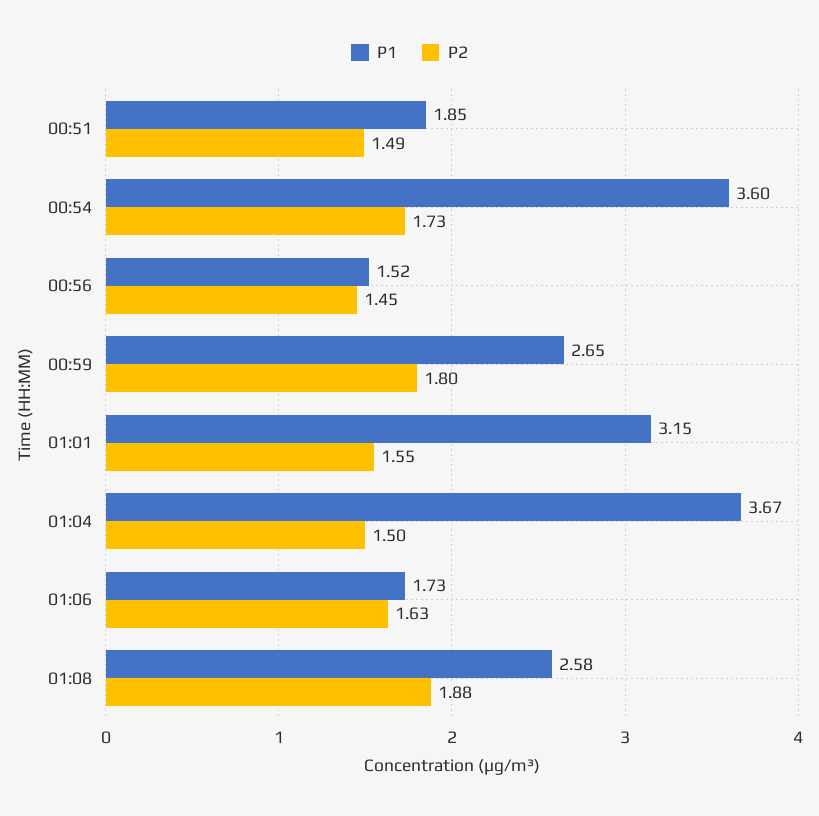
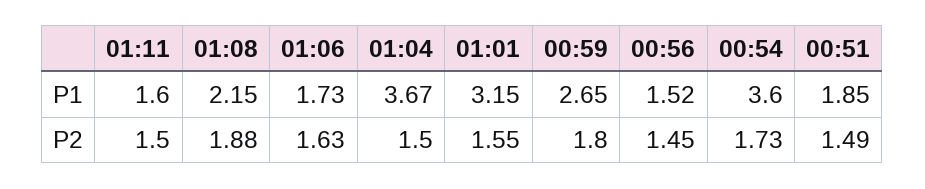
P1, 01:08: 2.58 -> 2.15
P1, 01:11: none -> 1.6
P2, 01:11: none -> 1.5

